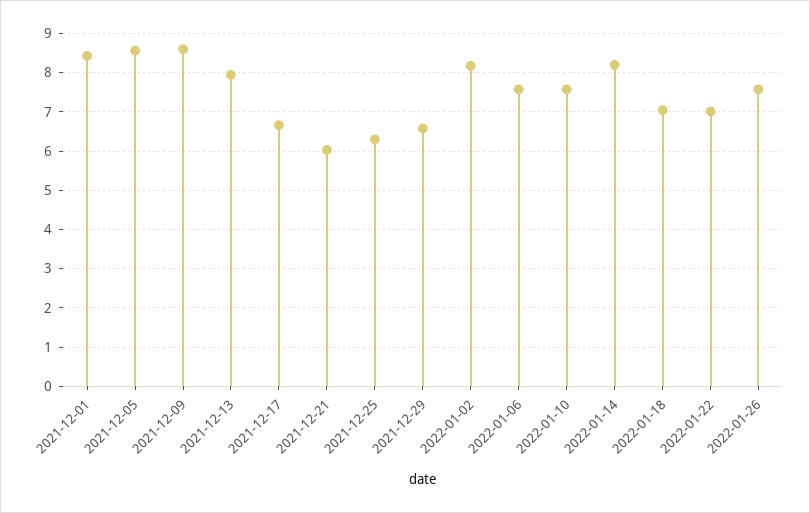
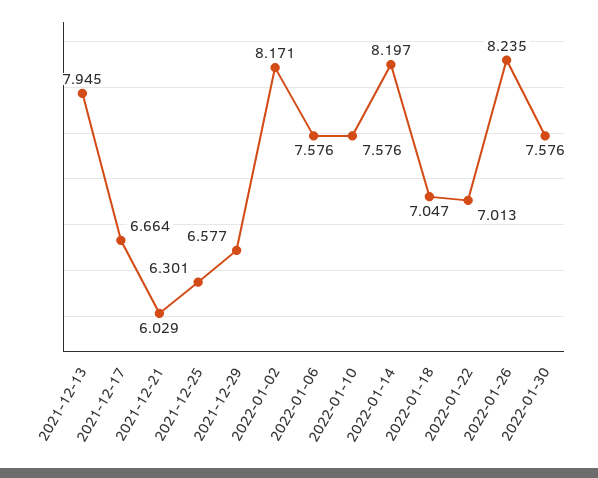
2021-12-01: 8.4 -> none
2021-12-05: 8.6 -> none
2021-12-09: 8.6 -> none
2022-01-26: 7.6 -> 8.235
2022-01-30: none -> 7.576

